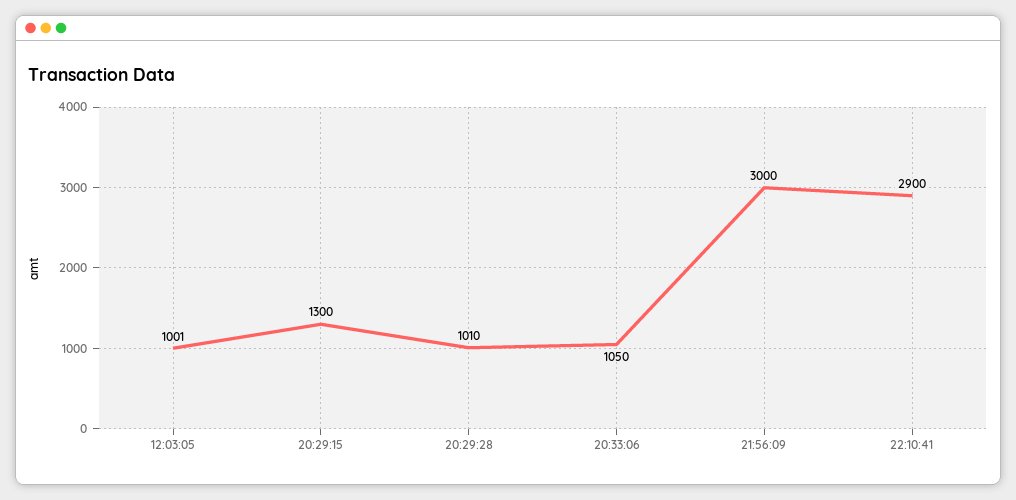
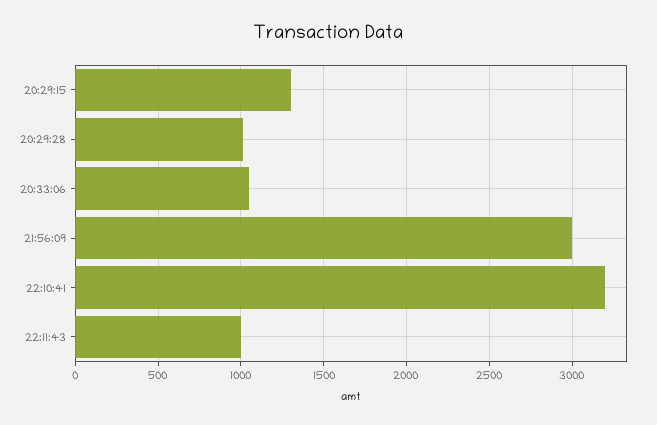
12:03:05: 1001 -> none
22:10:41: 2900 -> 3200
22:11:43: none -> 1000

